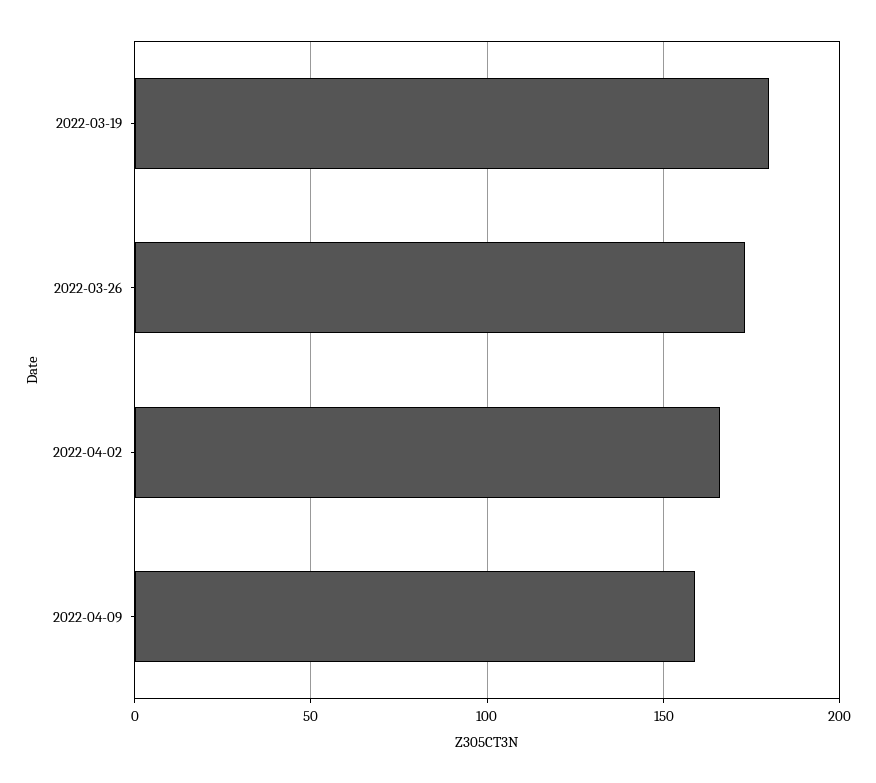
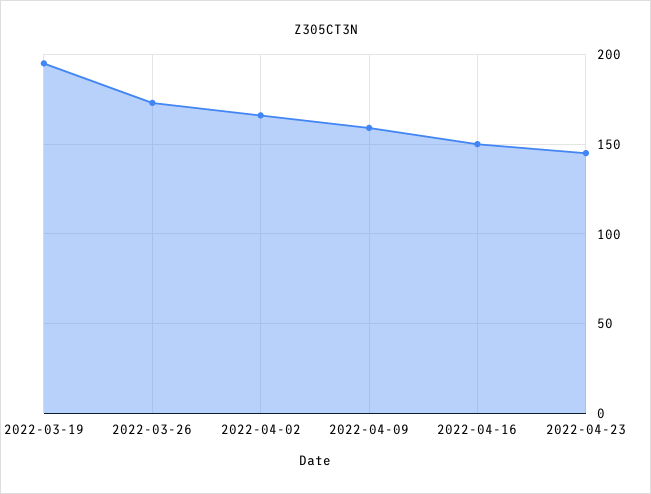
2022-03-19: 180 -> 195
2022-04-16: none -> 150
2022-04-23: none -> 145

